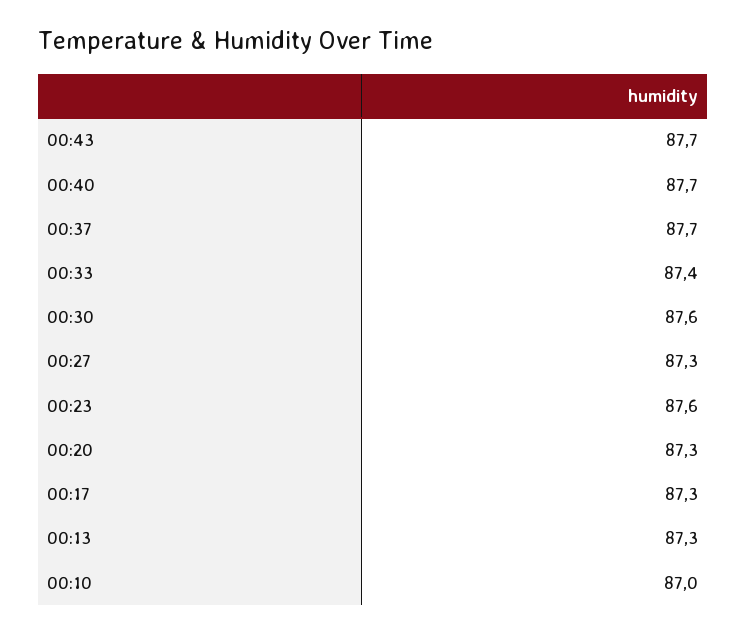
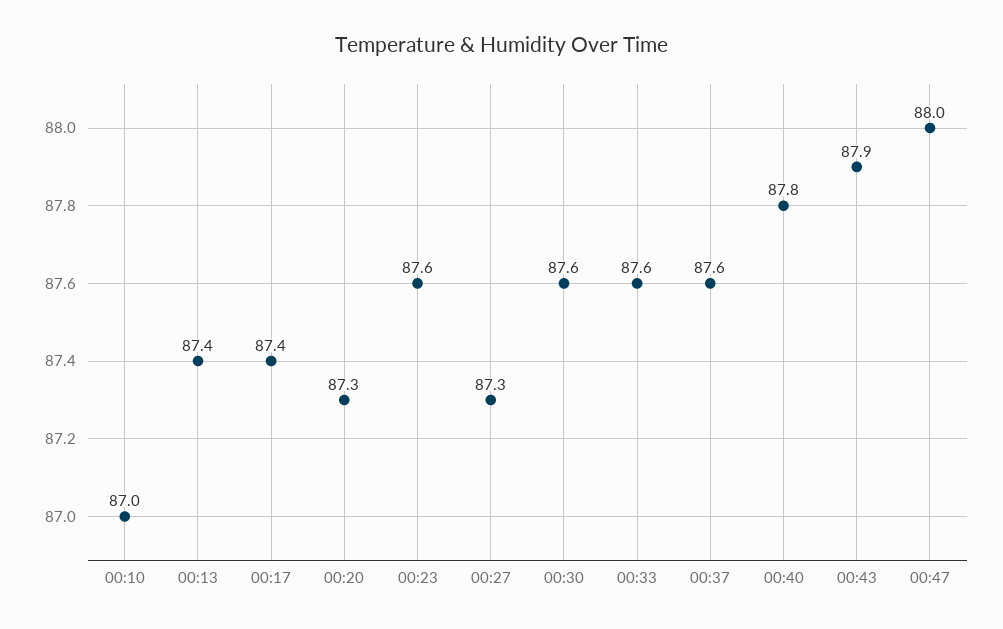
00:43: 87.7 -> 87.9
00:40: 87.7 -> 87.8
00:37: 87.7 -> 87.6
00:33: 87.4 -> 87.6
00:17: 87.3 -> 87.4
00:13: 87.3 -> 87.4
00:47: none -> 88

